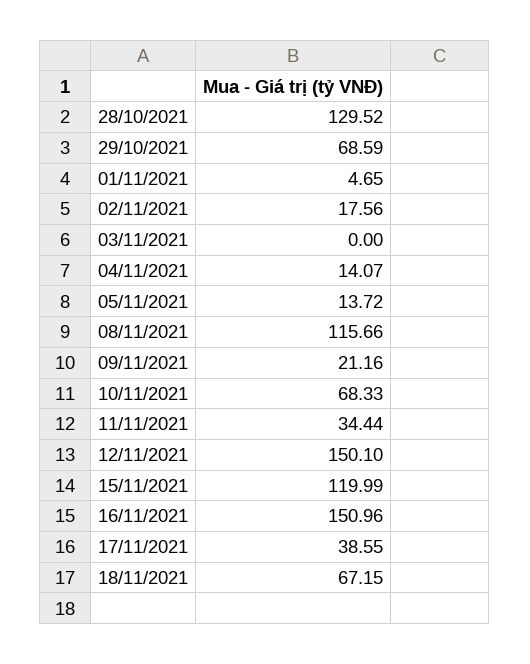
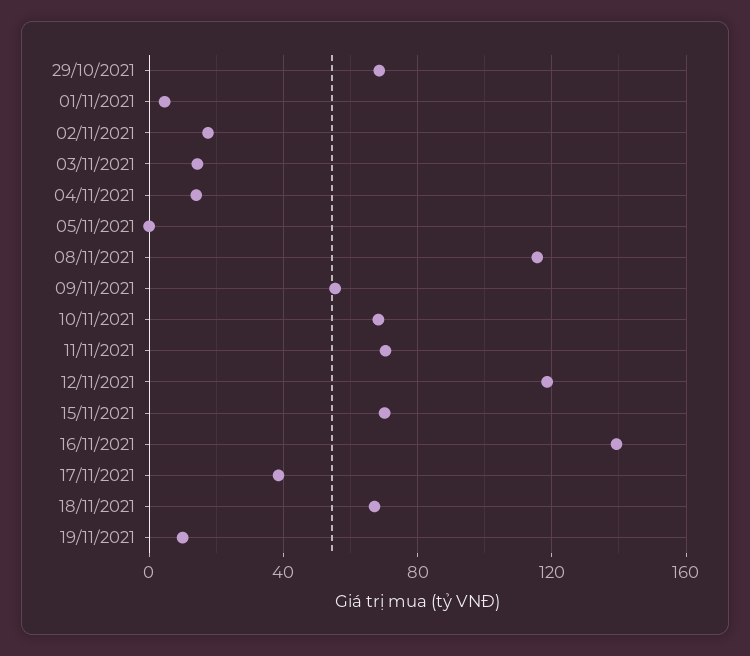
28/10/2021: 129.52 -> none
03/11/2021: 0 -> 15
05/11/2021: 13.72 -> 0
09/11/2021: 21.16 -> 55
11/11/2021: 34.44 -> 70
12/11/2021: 150.1 -> 120
15/11/2021: 119.99 -> 70
16/11/2021: 150.96 -> 140
19/11/2021: none -> 10

